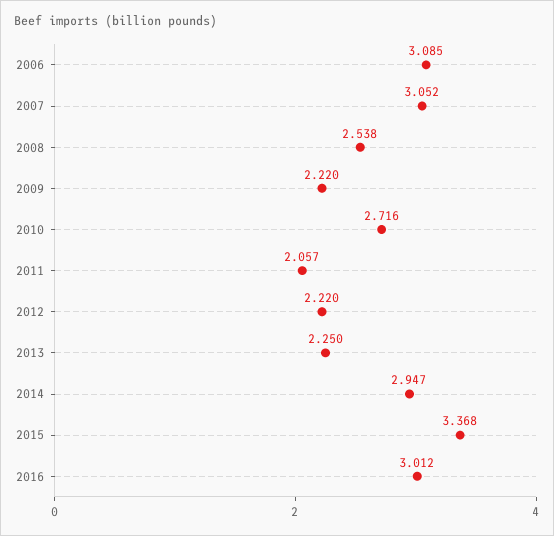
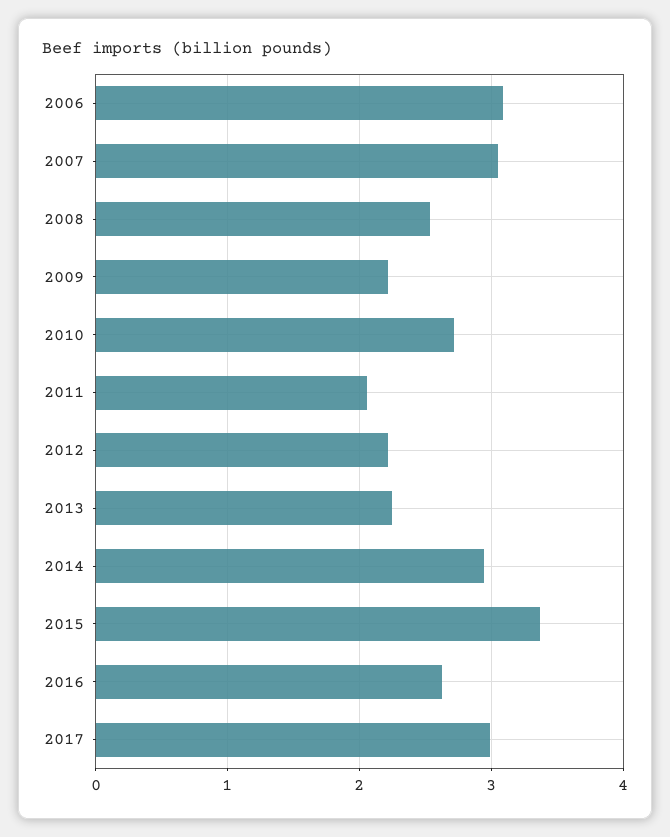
2016: 3.012 -> 2.6
2017: none -> 3

